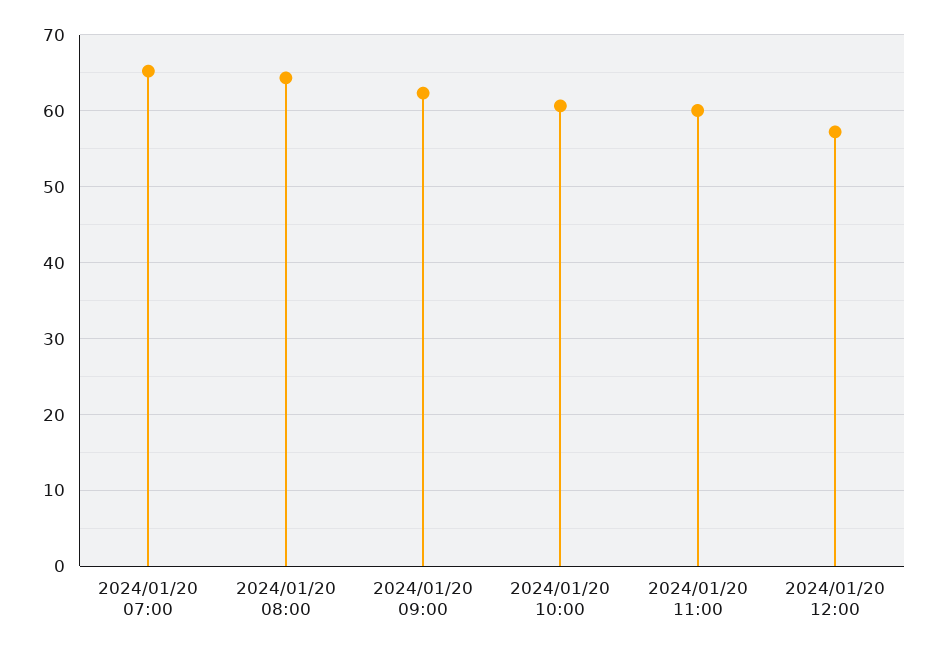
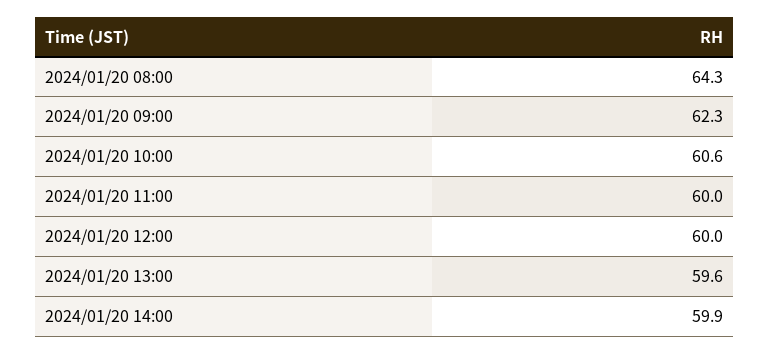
2024/01/20 07:00: 65 -> none
2024/01/20 12:00: 57 -> 60
2024/01/20 13:00: none -> 59.6
2024/01/20 14:00: none -> 59.9

